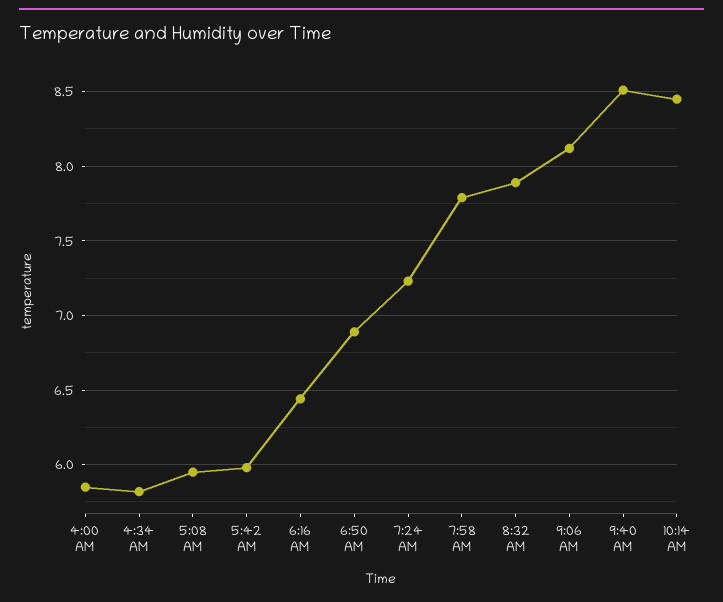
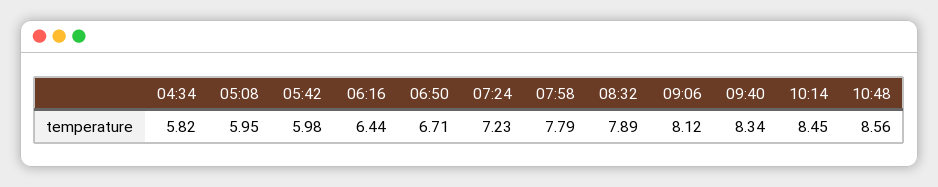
4:00 AM: 5.85 -> none
6:50 AM: 6.9 -> 6.71
9:40 AM: 8.5 -> 8.34
10:48: none -> 8.56

